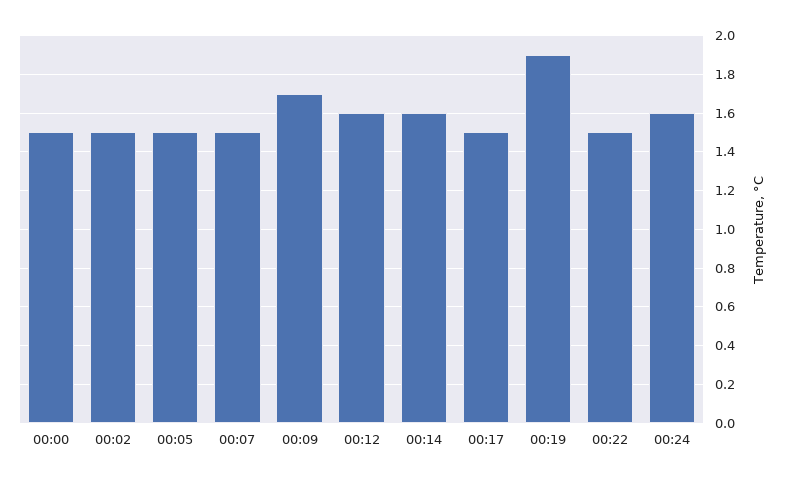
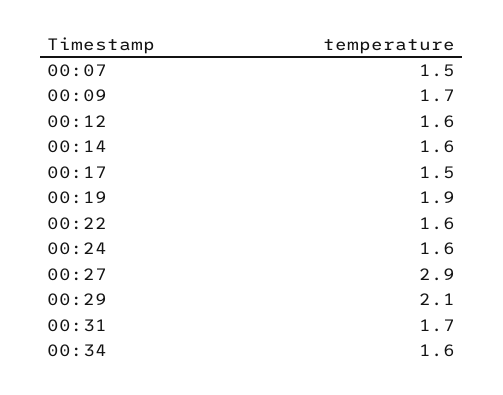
00:00: 1.5 -> none
00:02: 1.5 -> none
00:05: 1.5 -> none
00:22: 1.5 -> 1.6
00:27: none -> 2.9
00:29: none -> 2.1
00:31: none -> 1.7
00:34: none -> 1.6

